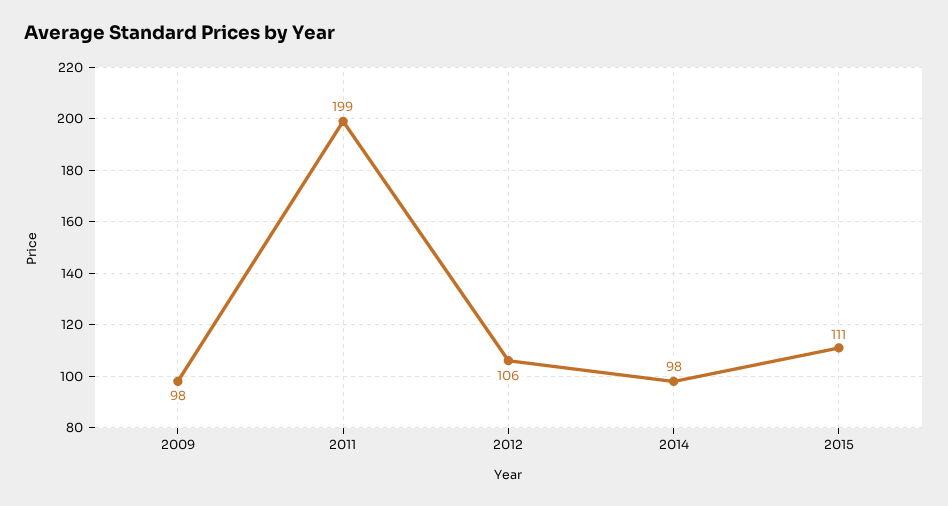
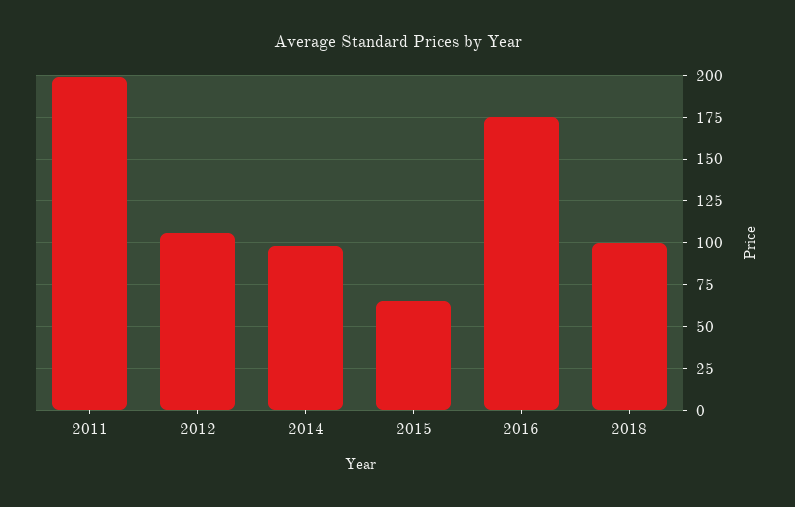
2009: 98 -> none
2015: 111 -> 65
2016: none -> 175
2018: none -> 100

